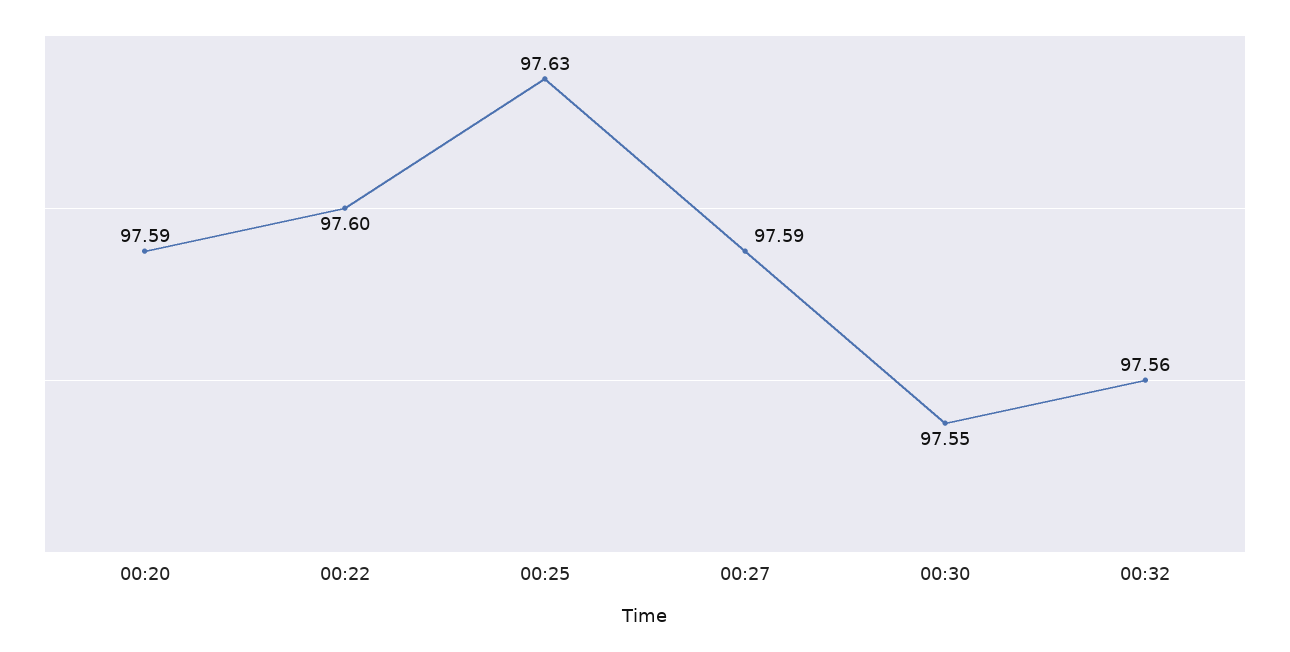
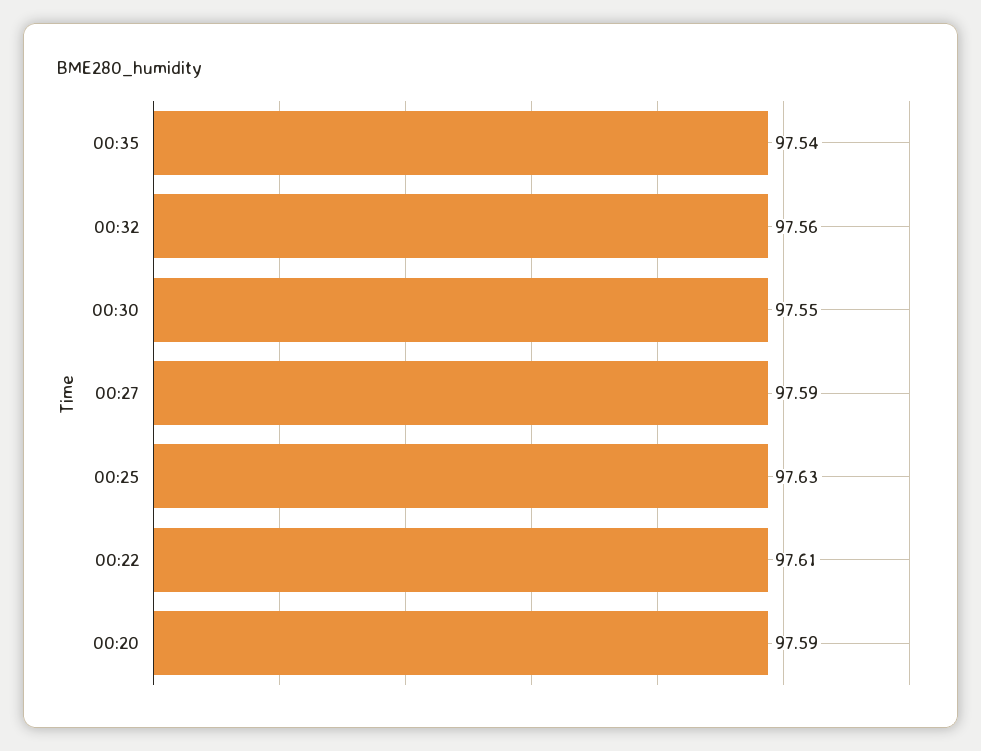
00:22: 97.6 -> 97.61
00:35: none -> 97.54

